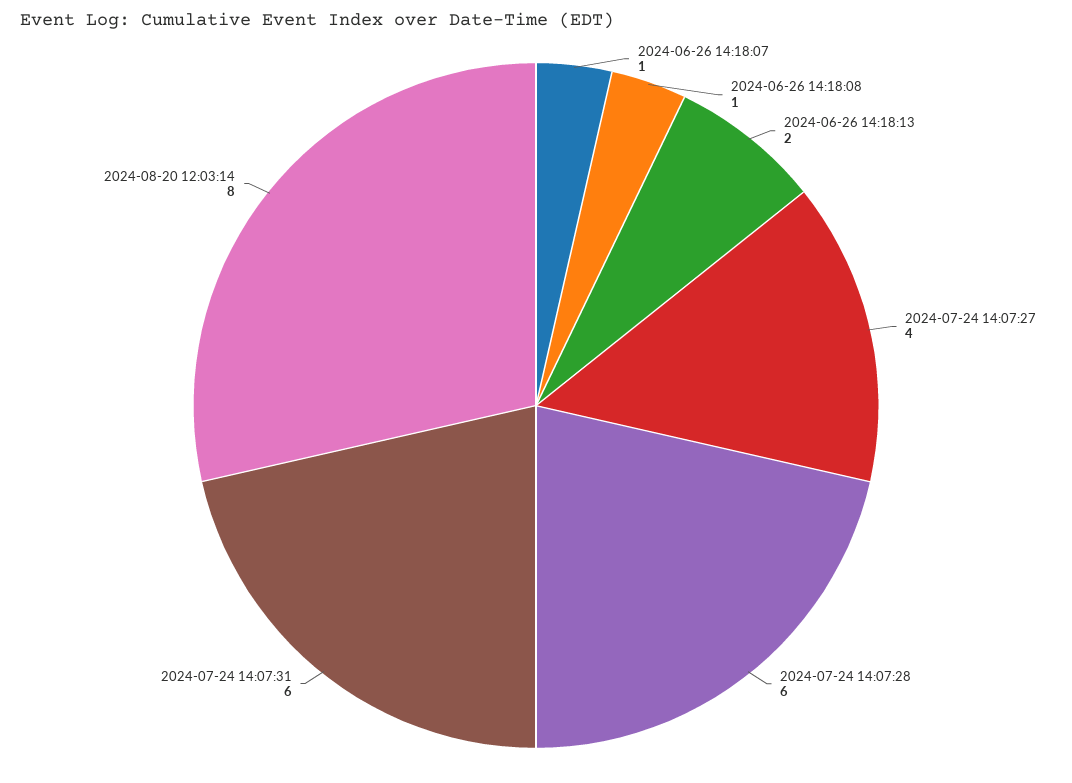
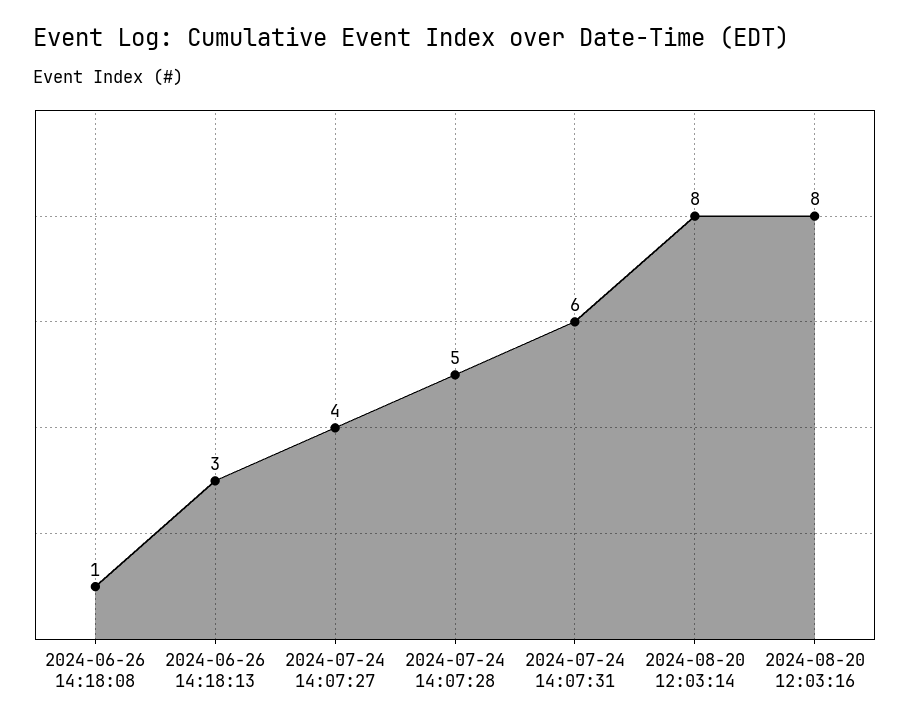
2024-06-26 14:18:07: 1 -> none
2024-06-26 14:18:13: 2 -> 3
2024-07-24 14:07:28: 6 -> 5
2024-08-20 12:03:16: none -> 8

